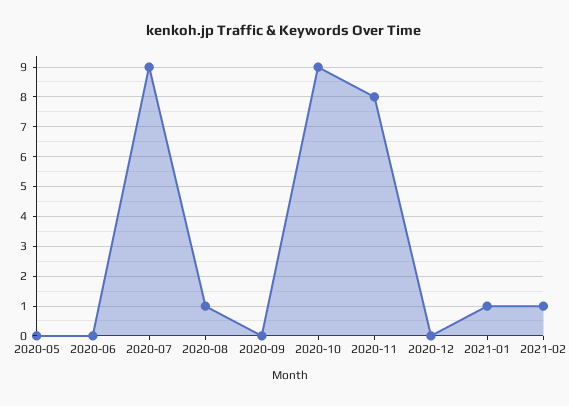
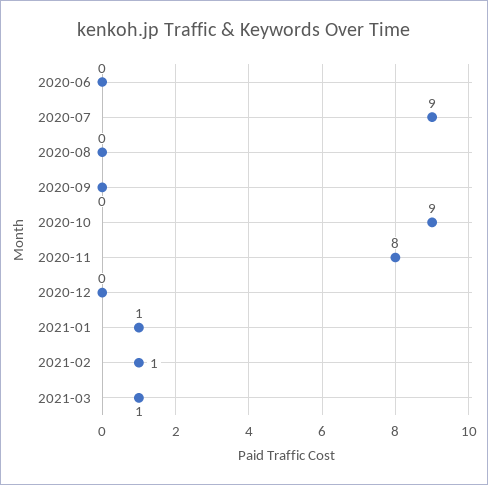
2020-05: 0 -> none
2020-08: 1 -> 0
2021-03: none -> 1

